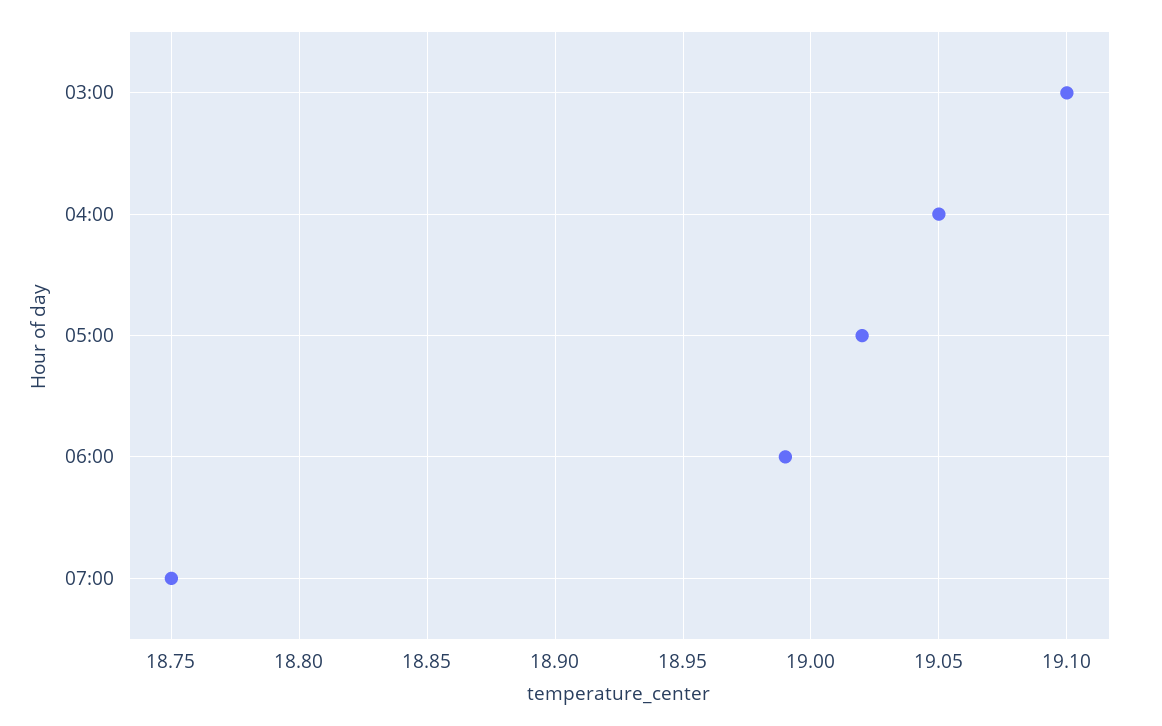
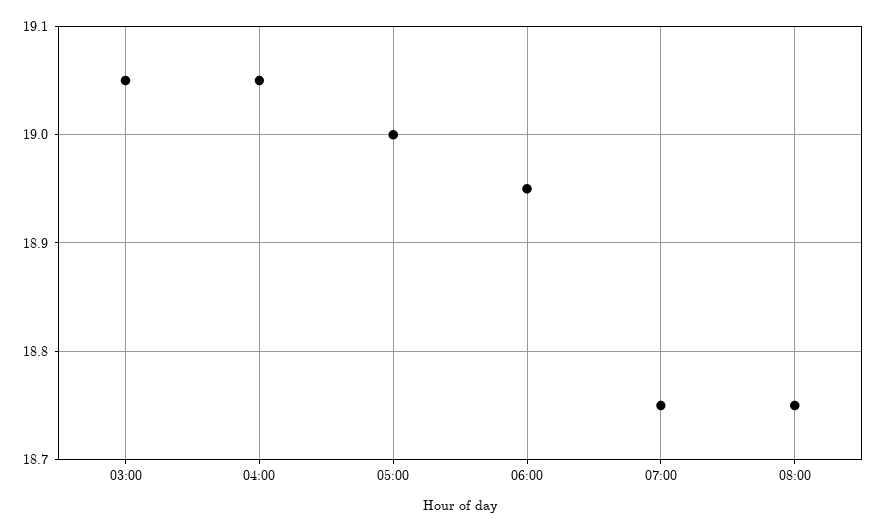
03:00: 19.1 -> 19.05
05:00: 19.02 -> 19
06:00: 18.99 -> 18.95
08:00: none -> 18.75

